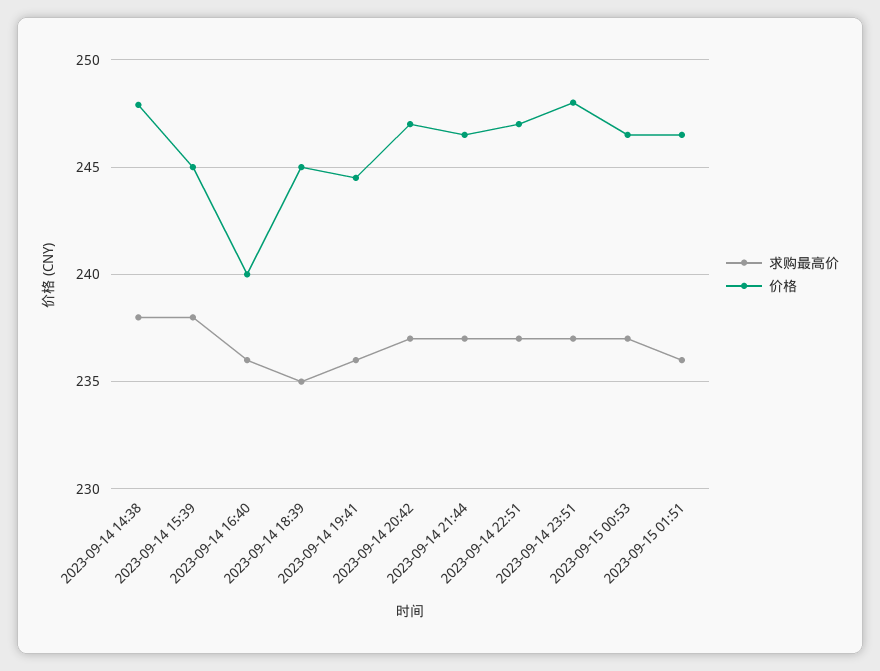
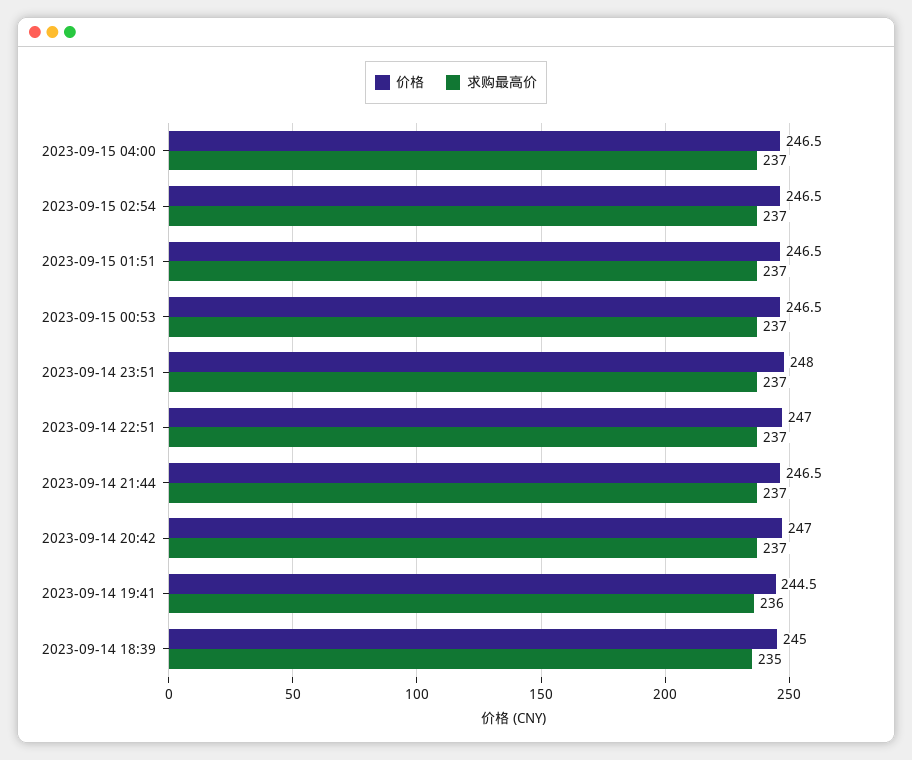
求购最高价, 2023-09-14 14:38: 238 -> none
价格, 2023-09-14 14:38: 248 -> none
求购最高价, 2023-09-14 15:39: 238 -> none
价格, 2023-09-14 15:39: 245 -> none
求购最高价, 2023-09-14 16:40: 236 -> none
价格, 2023-09-14 16:40: 240 -> none
求购最高价, 2023-09-15 01:51: 236 -> 237
价格, 2023-09-15 04:00: none -> 246.5
求购最高价, 2023-09-15 04:00: none -> 237
价格, 2023-09-15 02:54: none -> 246.5
求购最高价, 2023-09-15 02:54: none -> 237

